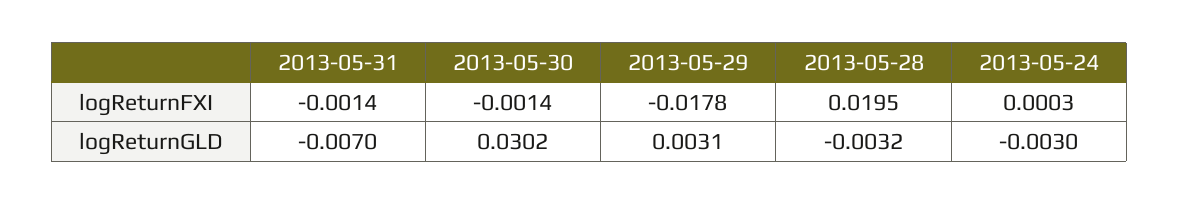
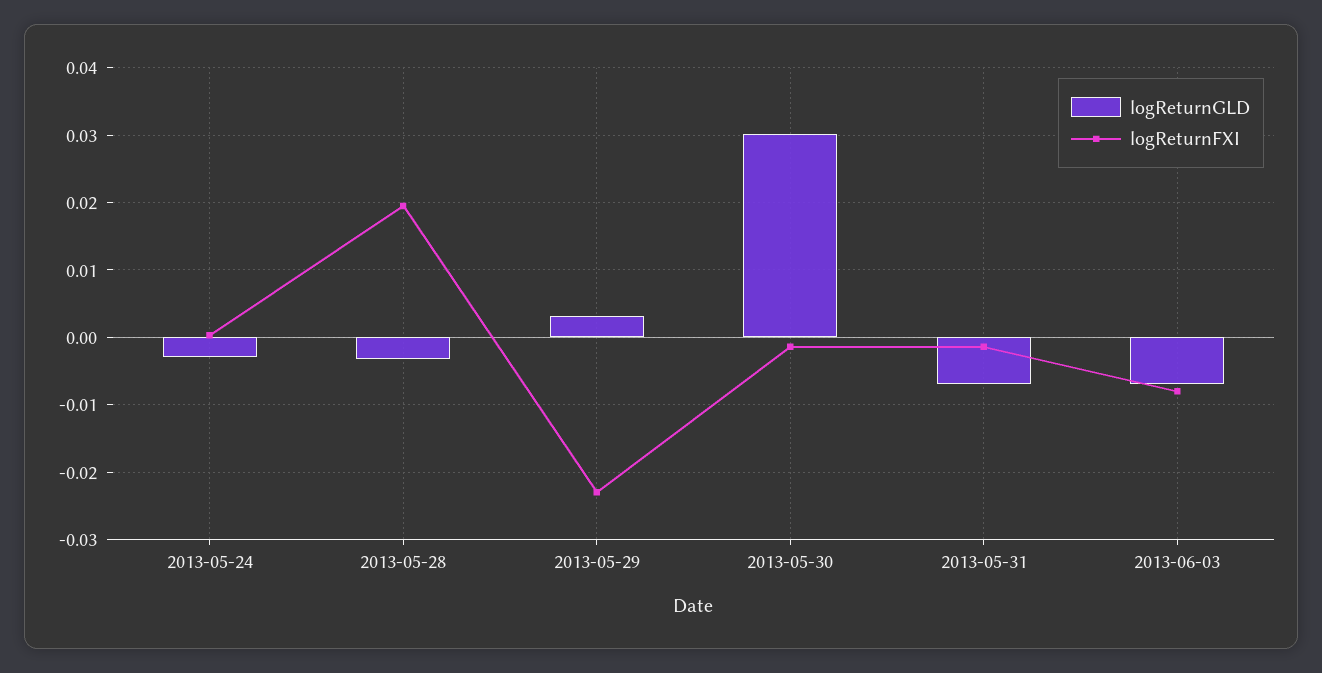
logReturnFXI, 2013-05-29: -0.0178 -> -0.023
logReturnGLD, 2013-06-03: none -> -0.007
logReturnFXI, 2013-06-03: none -> -0.008

